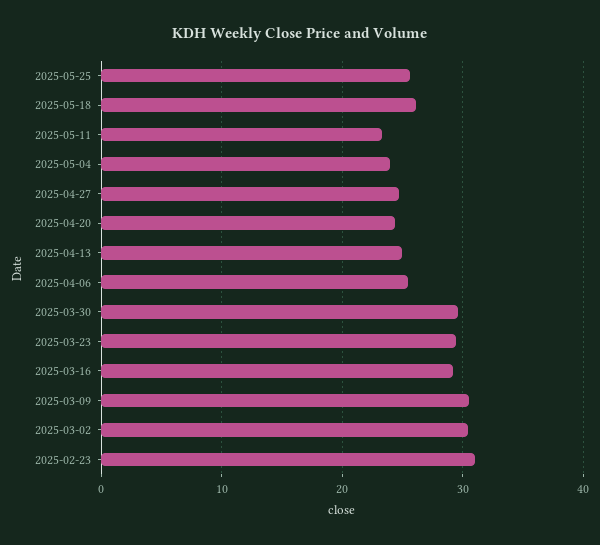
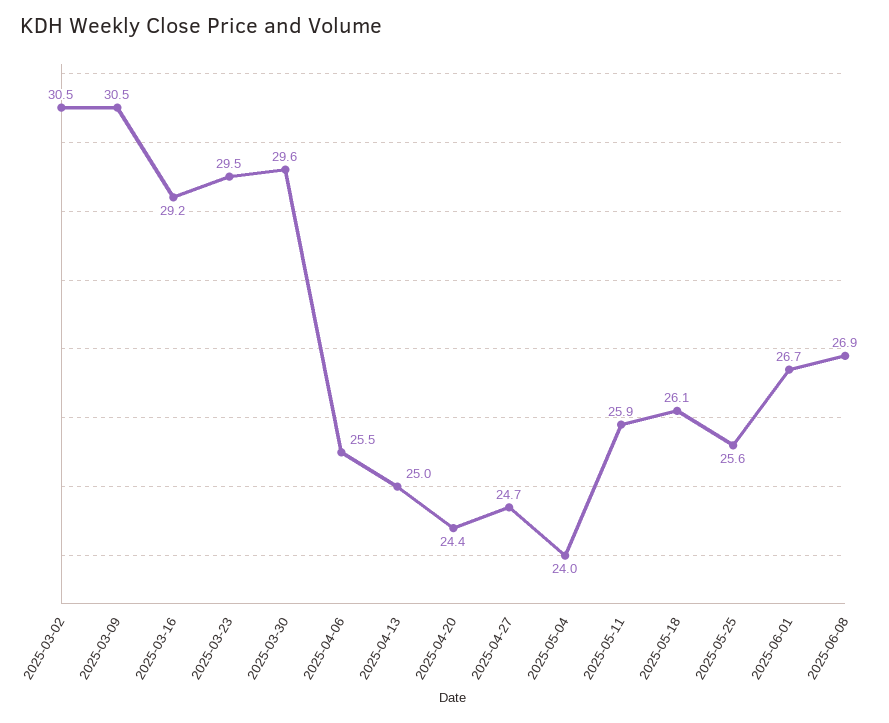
2025-05-11: 23 -> 25.9
2025-02-23: 31 -> none
2025-06-01: none -> 26.7
2025-06-08: none -> 26.9

